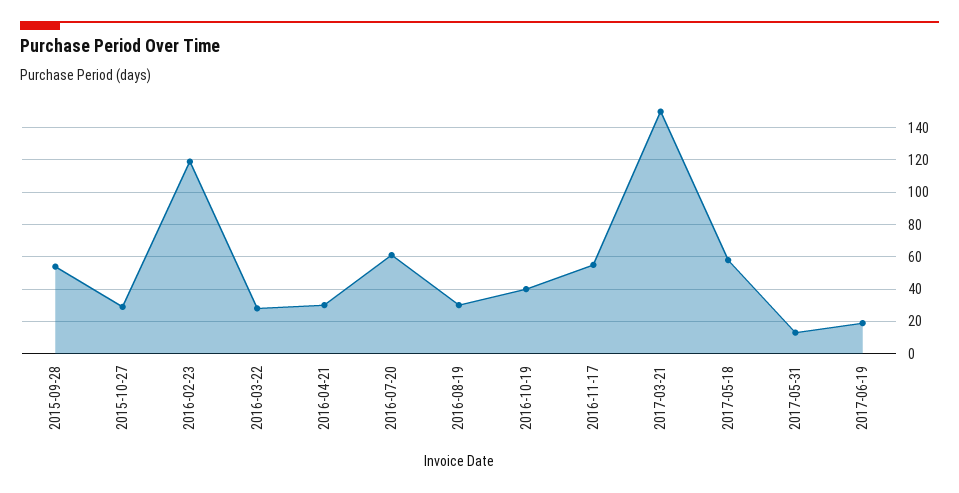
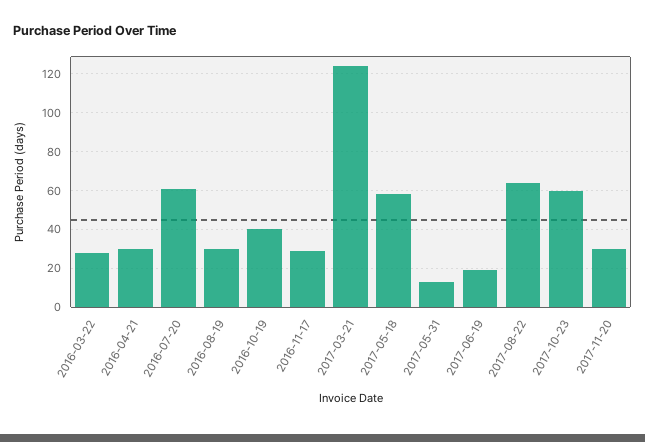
2015-09-28: 55 -> none
2015-10-27: 30 -> none
2016-02-23: 120 -> none
2016-11-17: 55 -> 30
2017-03-21: 150 -> 125
2017-08-22: none -> 65
2017-10-23: none -> 60
2017-11-20: none -> 30

